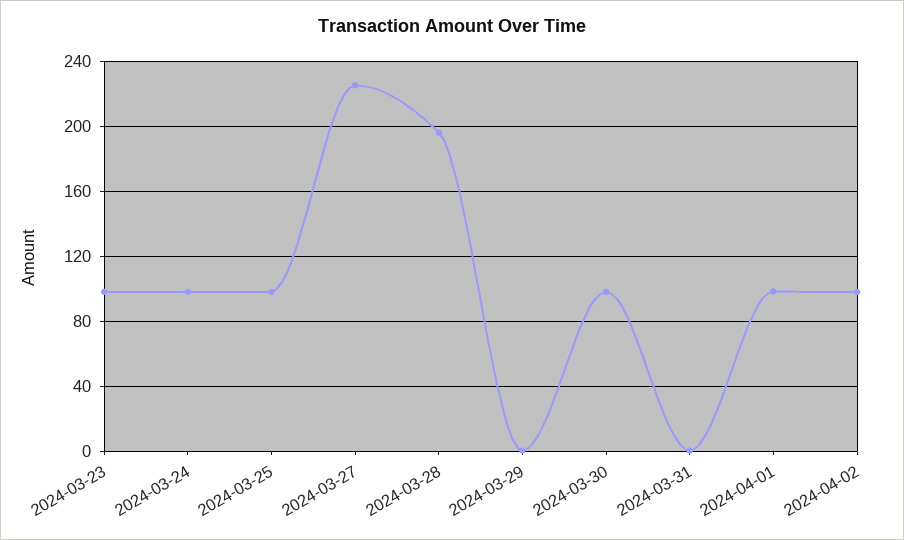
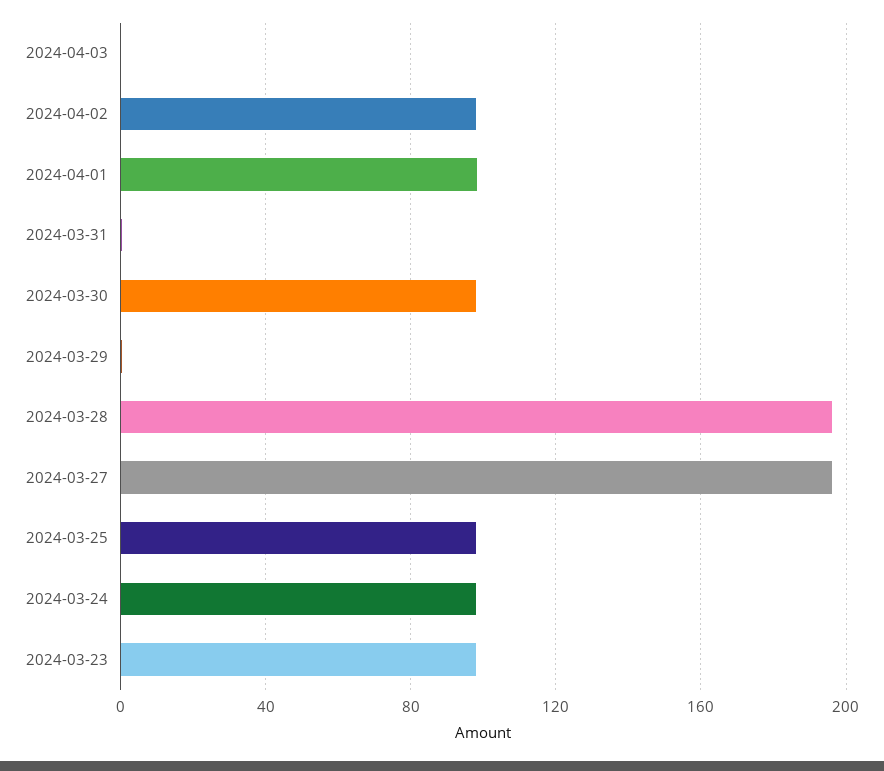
2024-03-27: 225 -> 195
2024-04-03: none -> 0

